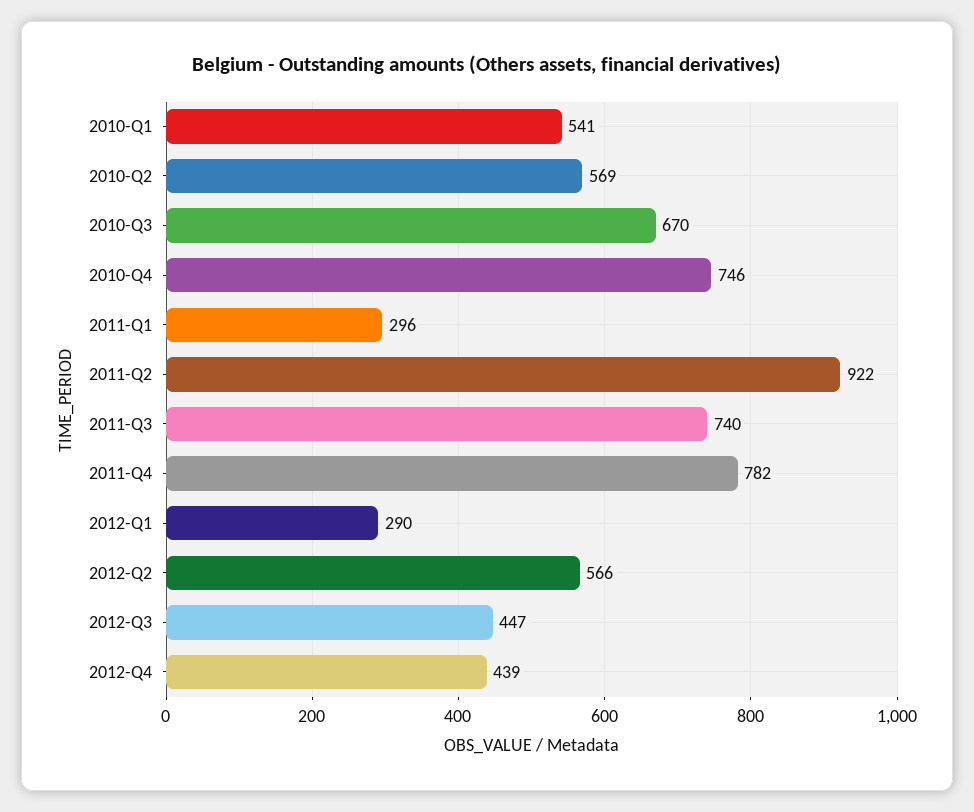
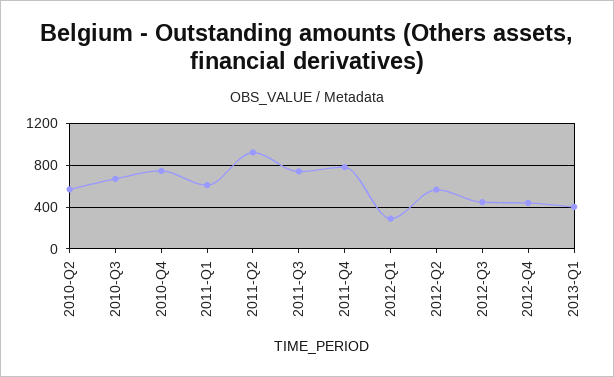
2010-Q1: 541 -> none
2011-Q1: 296 -> 600
2013-Q1: none -> 400

